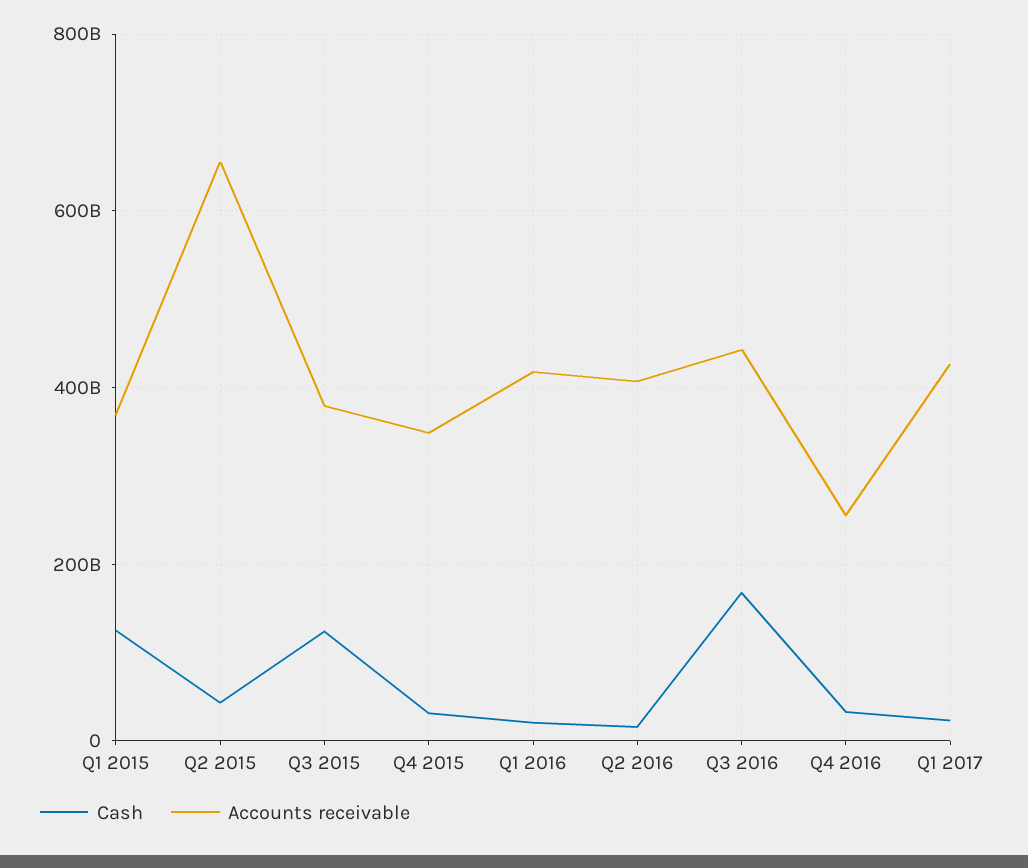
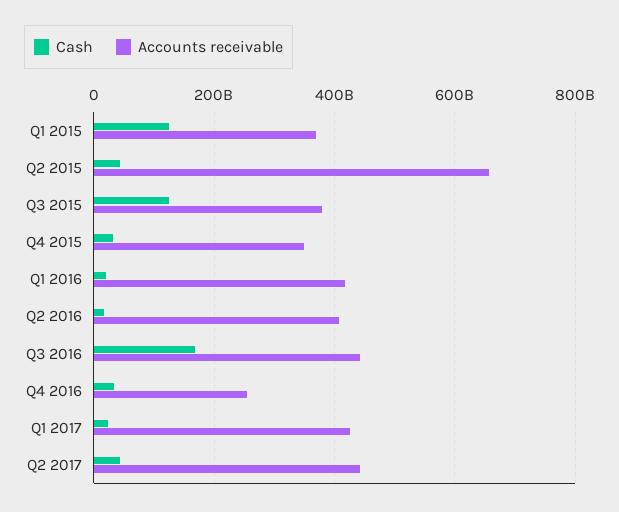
Cash, Q2 2017: none -> 40000000000
Accounts receivable, Q2 2017: none -> 440000000000

